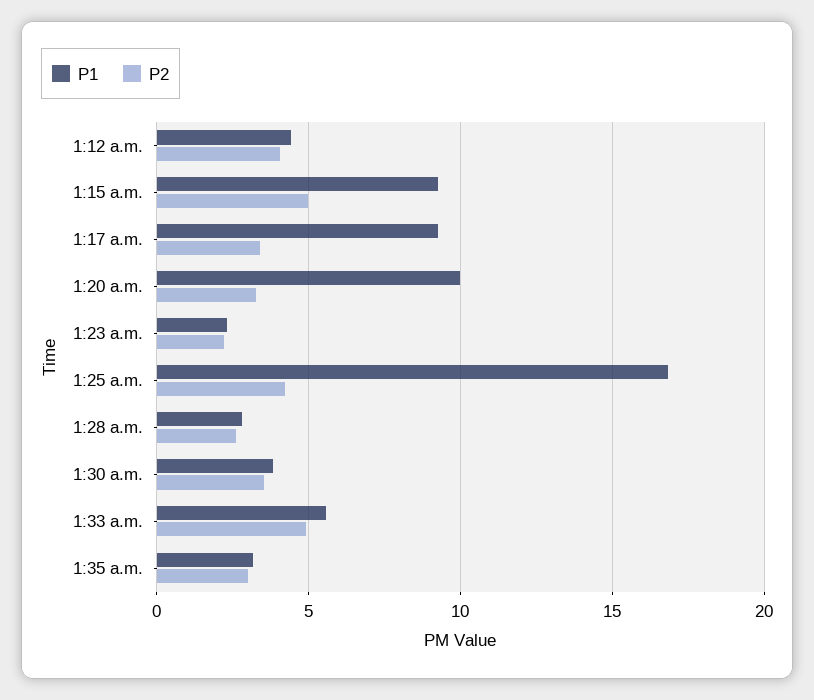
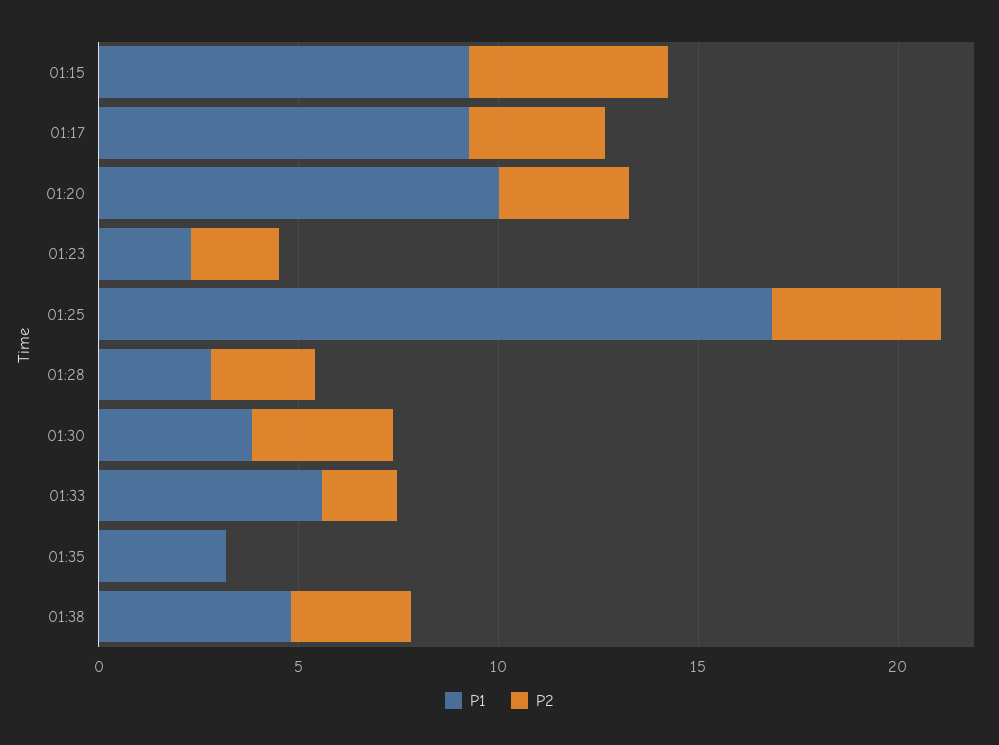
P1, 1:12 a.m.: 4.5 -> none
P2, 1:12 a.m.: 4 -> none
P2, 1:33 a.m.: 5 -> 2
P2, 1:35 a.m.: 3 -> 0
P1, 01:38: none -> 5
P2, 01:38: none -> 3

